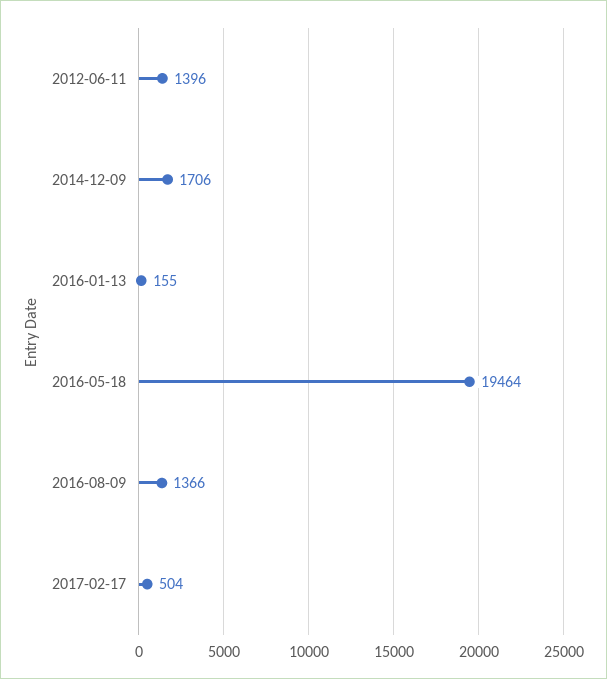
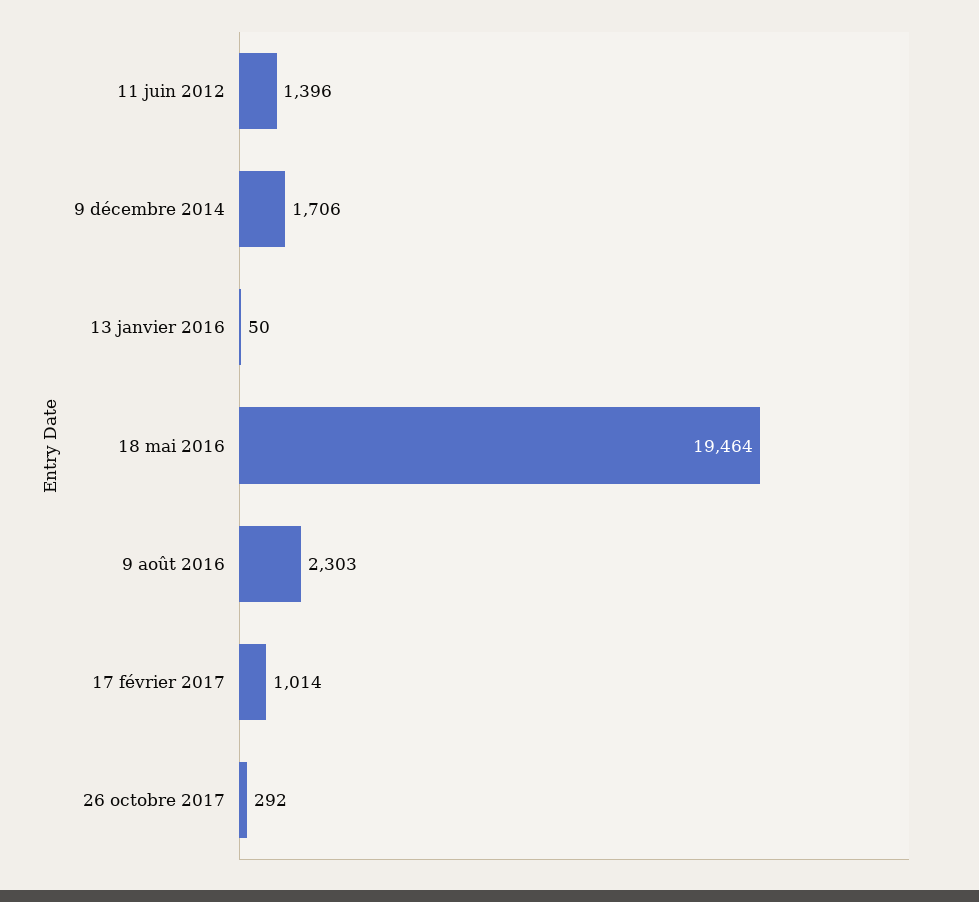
2016-01-13: 155 -> 50
2016-08-09: 1366 -> 2303
2017-02-17: 504 -> 1014
26 octobre 2017: none -> 292

